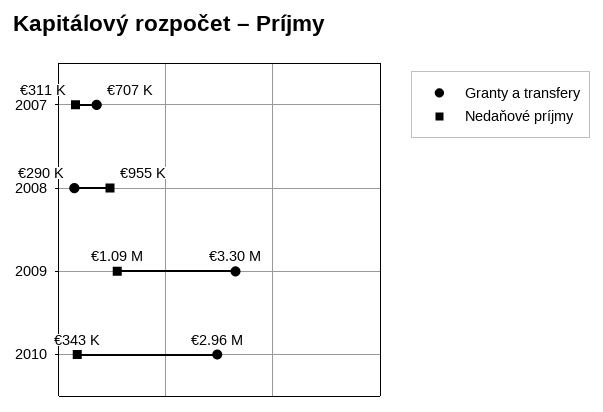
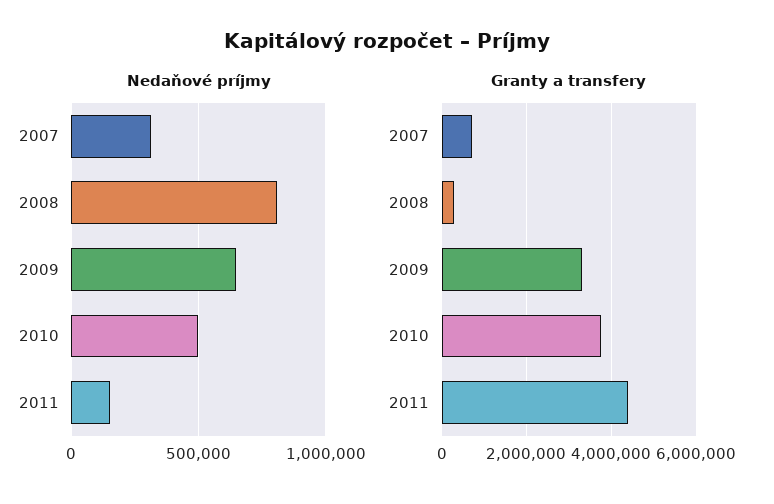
Nedaňové príjmy, 2008: 955000 -> 800000
Nedaňové príjmy, 2009: 1090000 -> 650000
Granty a transfery, 2010: 2960000 -> 3800000
Nedaňové príjmy, 2010: 343000 -> 500000
Nedaňové príjmy, 2011: none -> 150000
Granty a transfery, 2011: none -> 4400000

